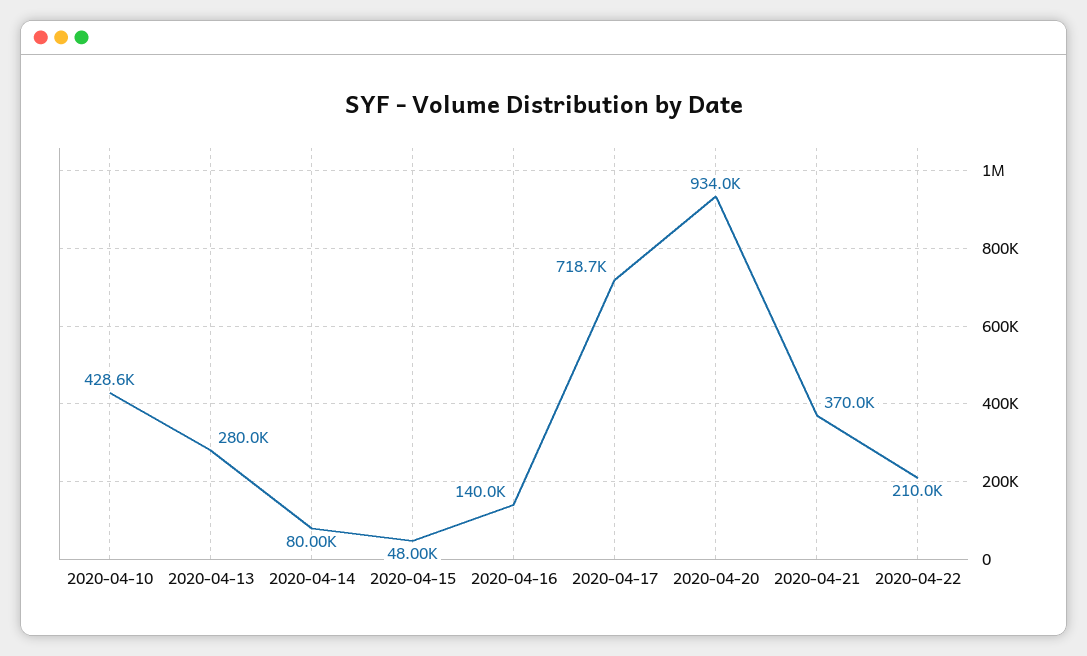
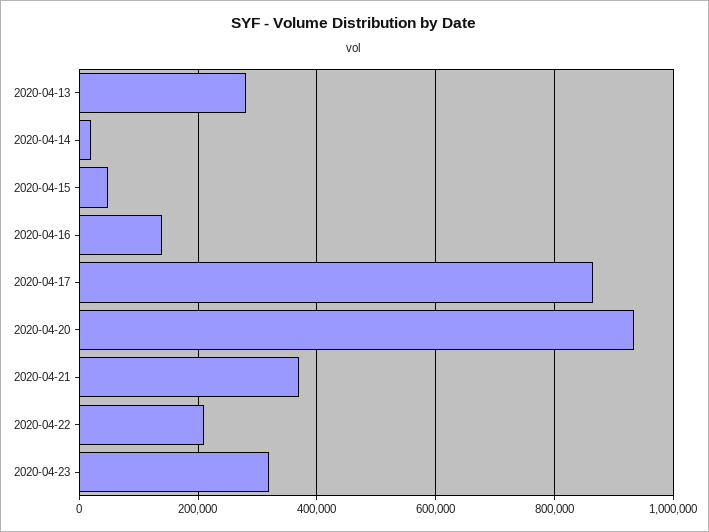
2020-04-10: 428600 -> none
2020-04-14: 80000 -> 20000
2020-04-17: 718700 -> 860000
2020-04-23: none -> 320000

